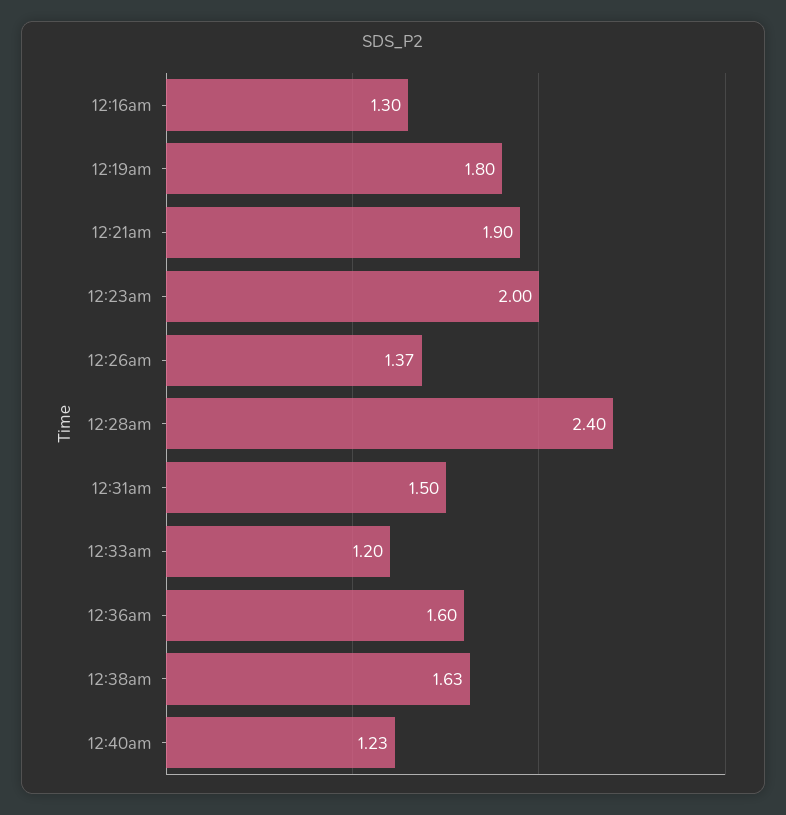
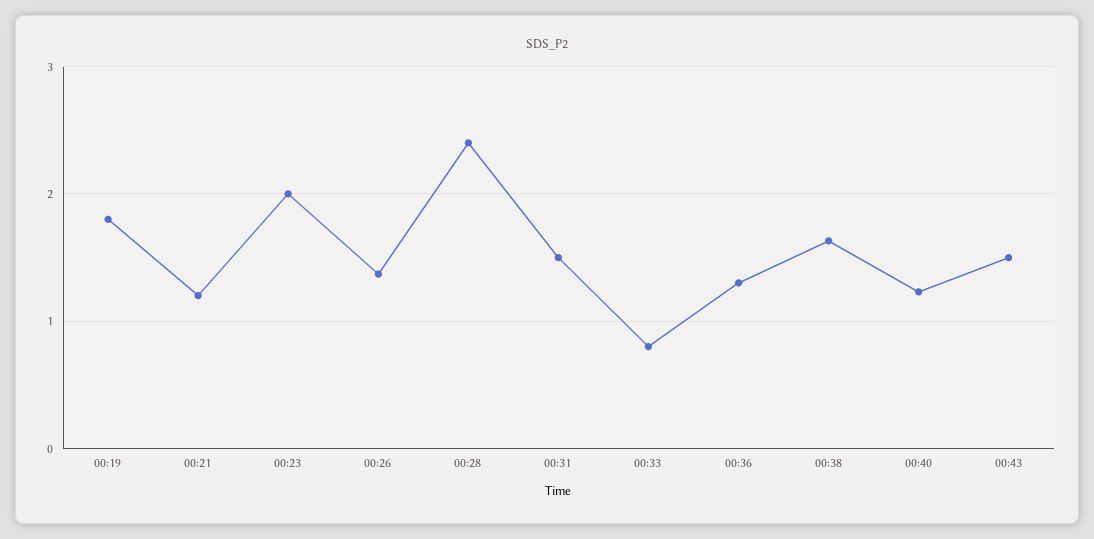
12:16am: 1.3 -> none
12:21am: 1.9 -> 1.2
12:33am: 1.2 -> 0.8
12:36am: 1.6 -> 1.3
00:43: none -> 1.5

